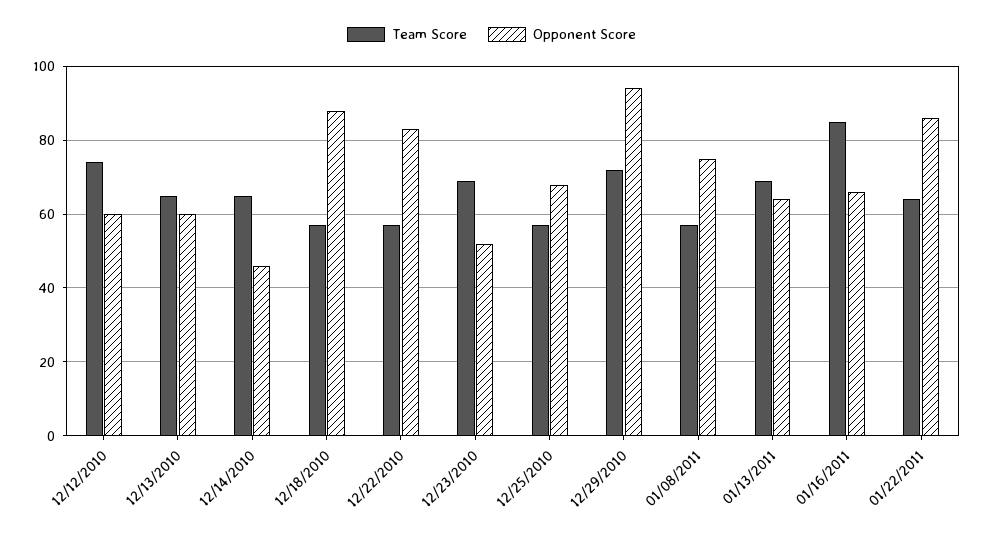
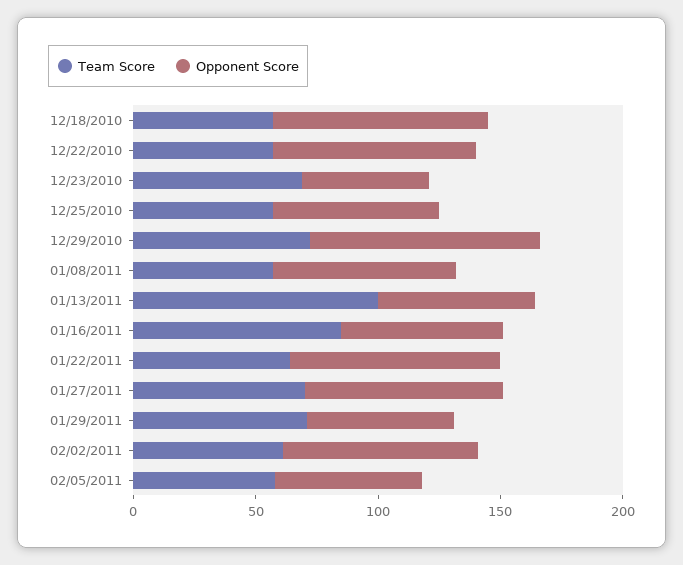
Team Score, 12/12/2010: 75 -> none
Opponent Score, 12/12/2010: 60 -> none
Team Score, 12/13/2010: 65 -> none
Opponent Score, 12/13/2010: 60 -> none
Team Score, 12/14/2010: 65 -> none
Opponent Score, 12/14/2010: 45 -> none
Team Score, 01/13/2011: 70 -> 100
Team Score, 01/27/2011: none -> 70
Opponent Score, 01/27/2011: none -> 80
Team Score, 01/29/2011: none -> 70
Opponent Score, 01/29/2011: none -> 60
Team Score, 02/02/2011: none -> 60
Opponent Score, 02/02/2011: none -> 80
Team Score, 02/05/2011: none -> 60
Opponent Score, 02/05/2011: none -> 60

